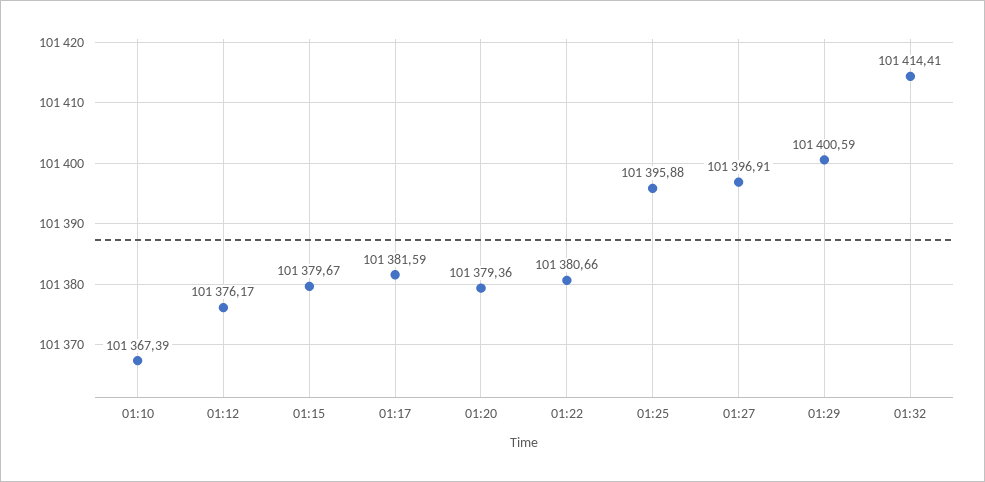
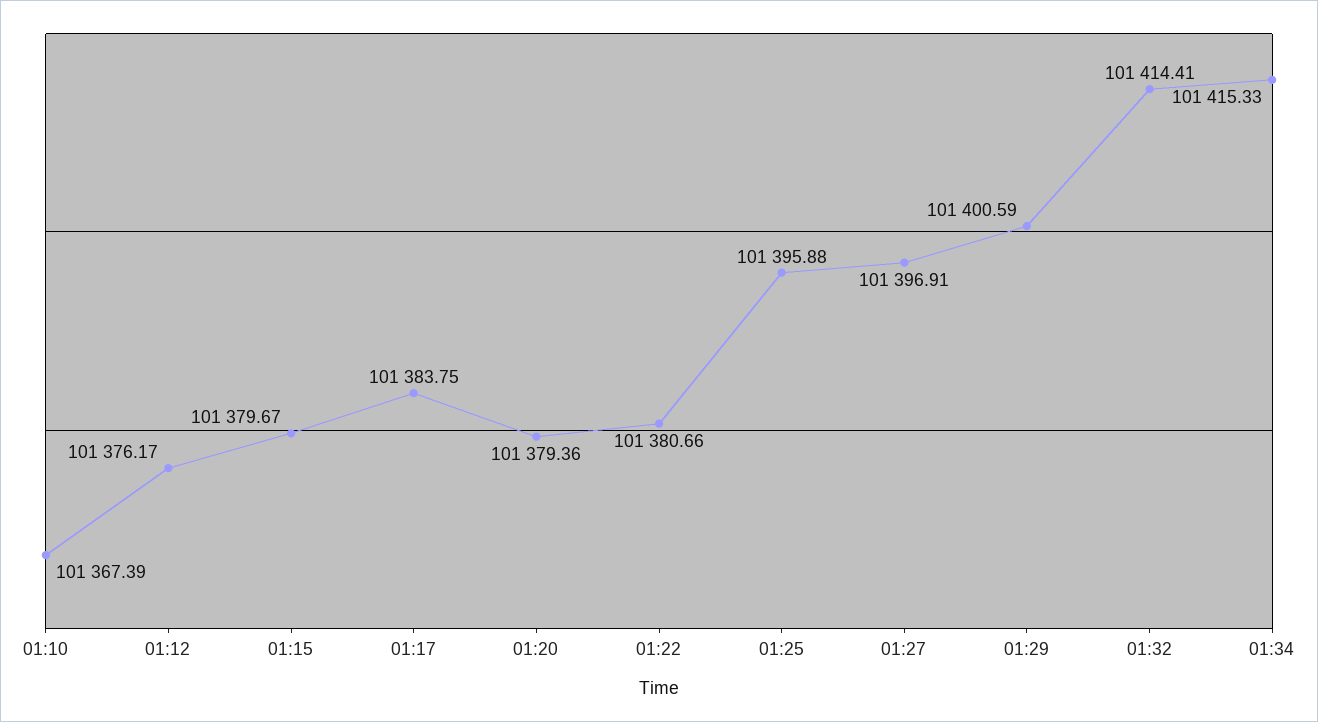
01:17: 101381.59 -> 101383.75
01:34: none -> 101415.33

